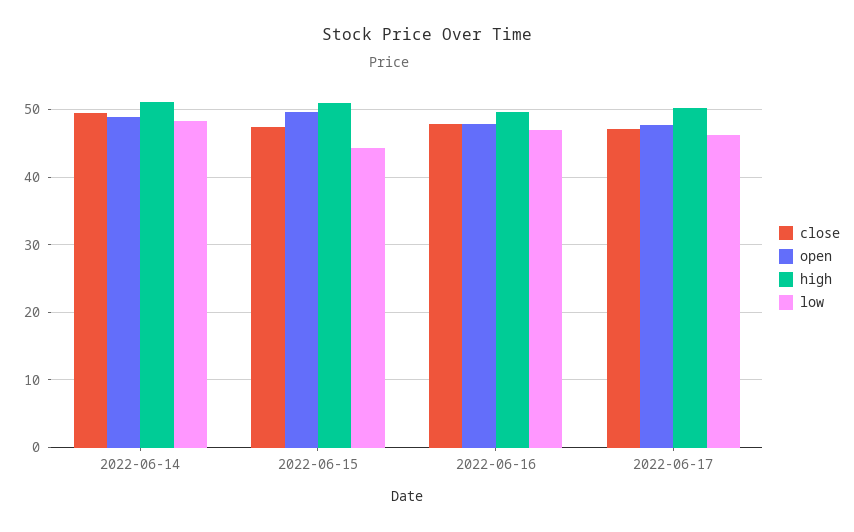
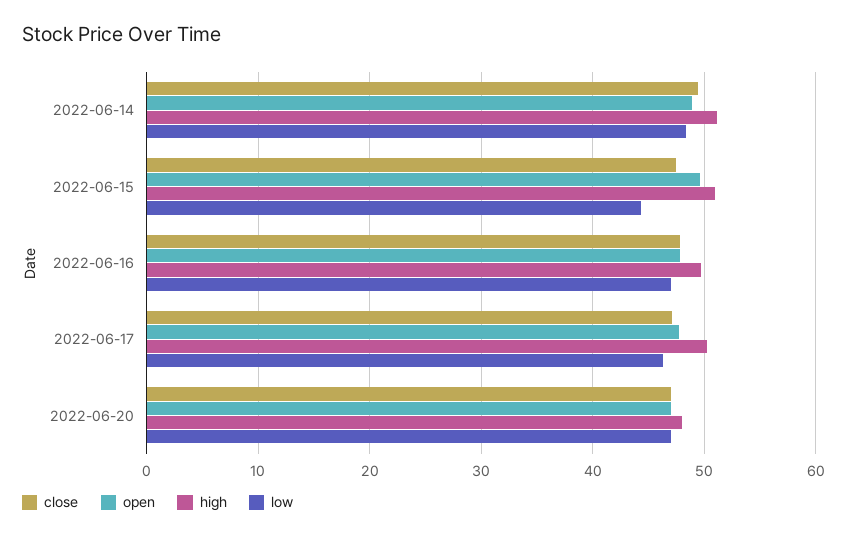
close, 2022-06-20: none -> 47
open, 2022-06-20: none -> 47
high, 2022-06-20: none -> 48
low, 2022-06-20: none -> 47

